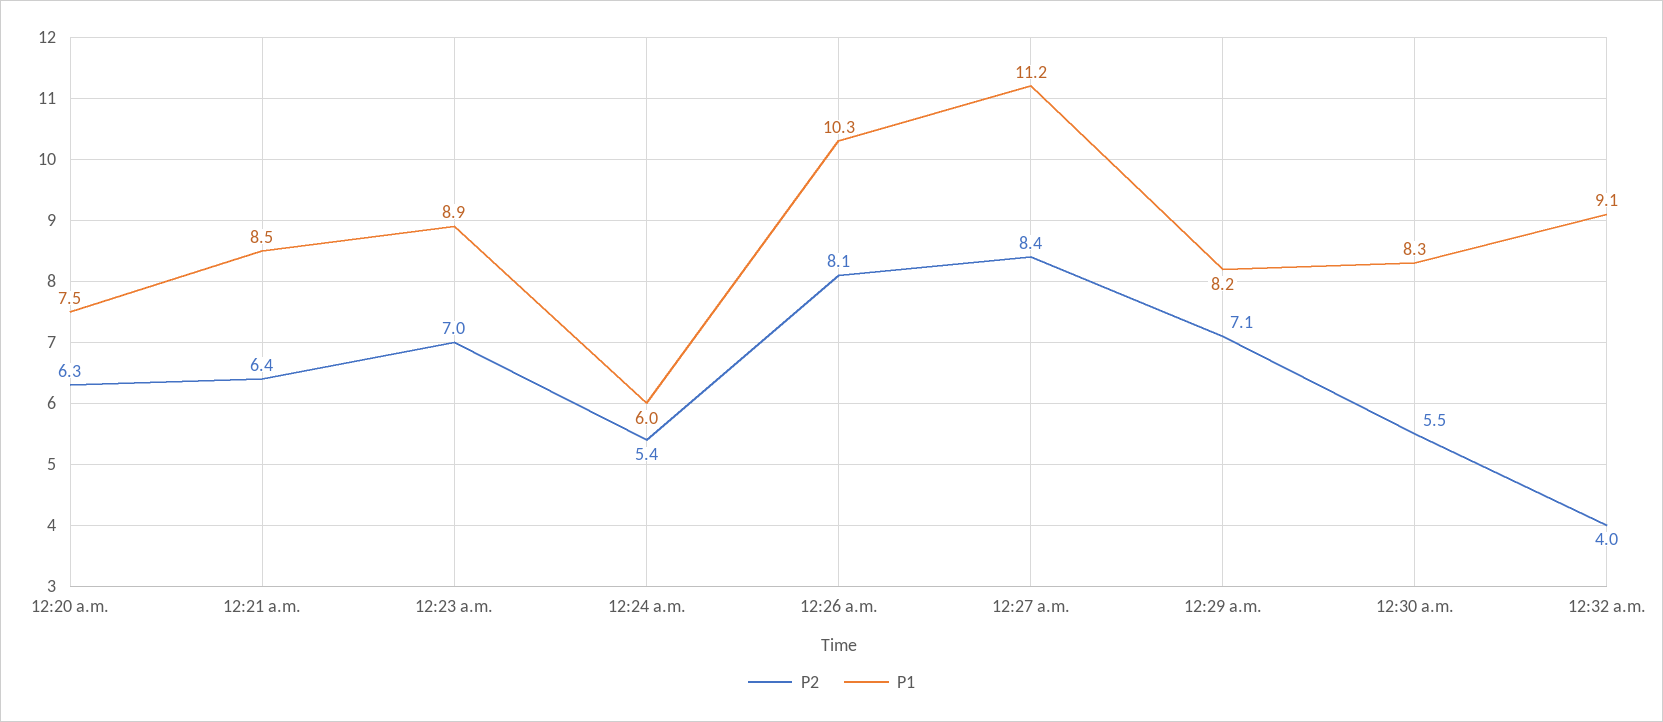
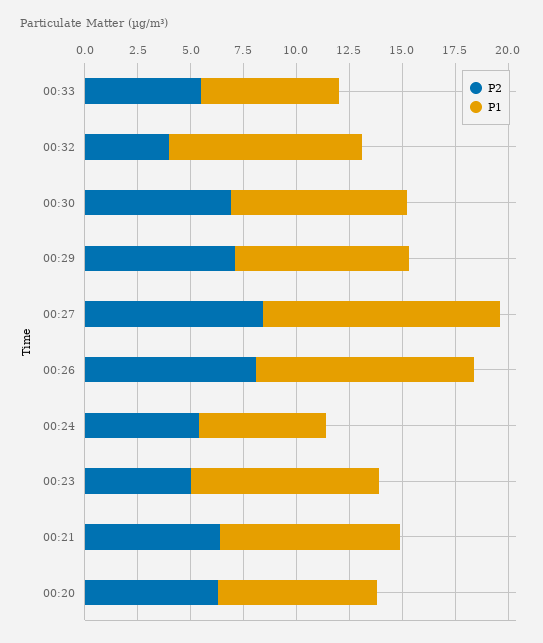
P2, 12:23 a.m.: 7 -> 5
P2, 12:30 a.m.: 5.5 -> 7
P2, 00:33: none -> 5.5
P1, 00:33: none -> 6.5

